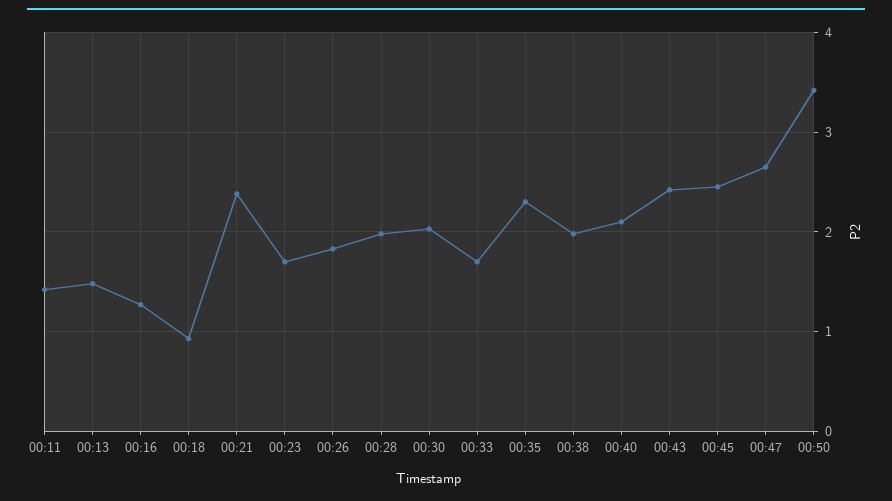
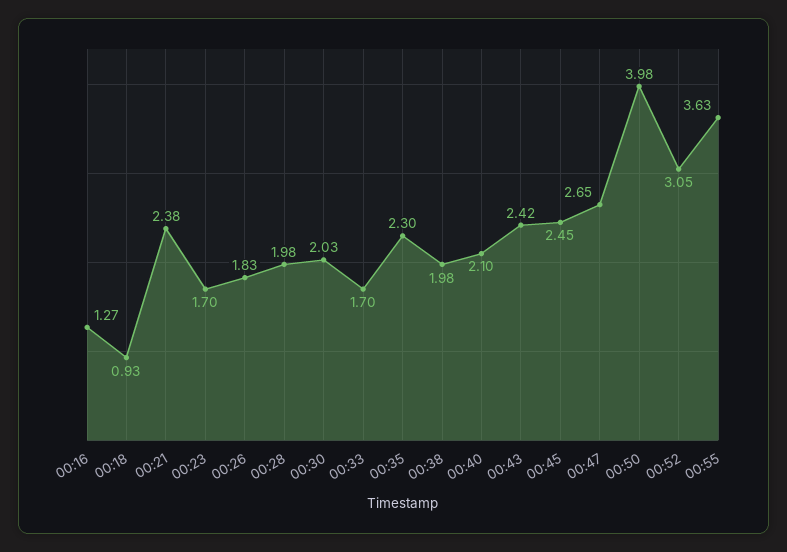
00:11: 1.4 -> none
00:13: 1.5 -> none
00:50: 3.4 -> 3.98
00:52: none -> 3.05
00:55: none -> 3.63

